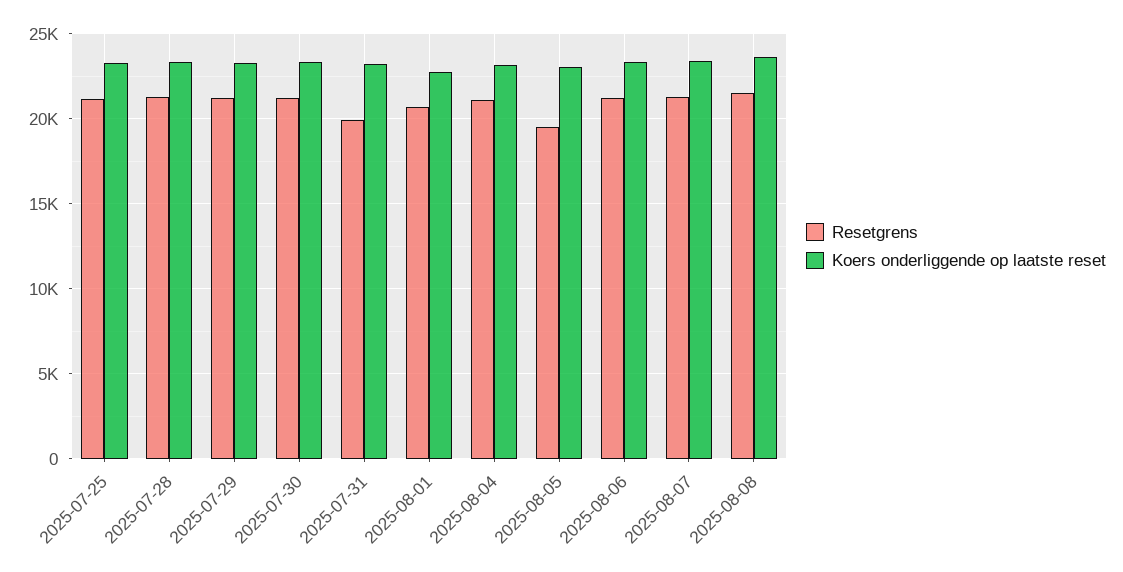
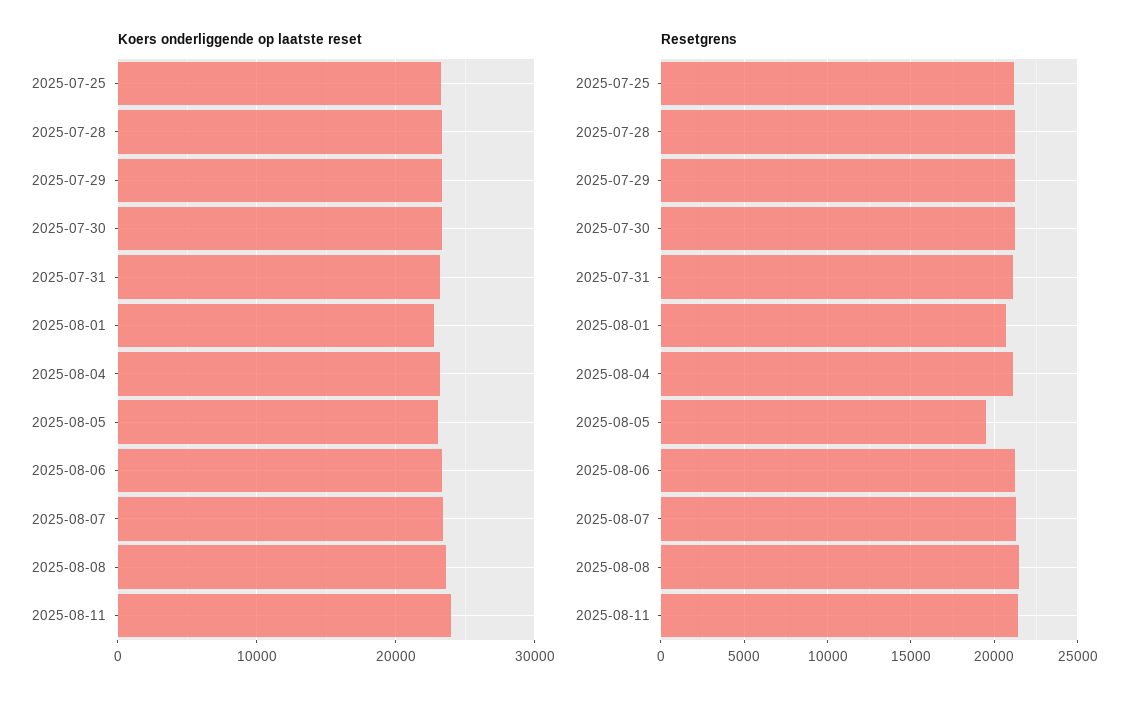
Resetgrens, 2025-07-31: 20000 -> 21000
Koers onderliggende op laatste reset, 2025-08-11: none -> 24000
Resetgrens, 2025-08-11: none -> 21500

